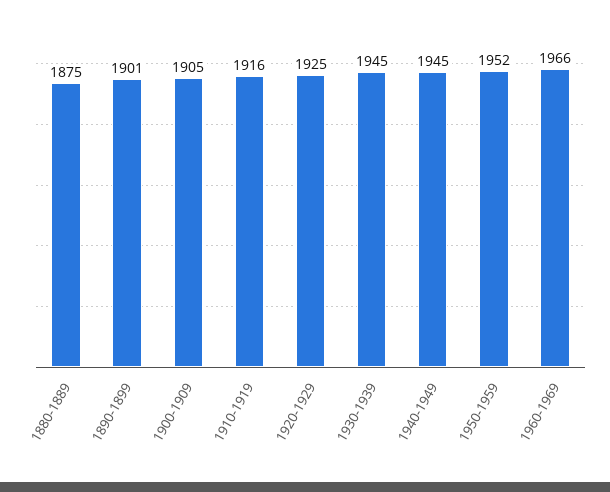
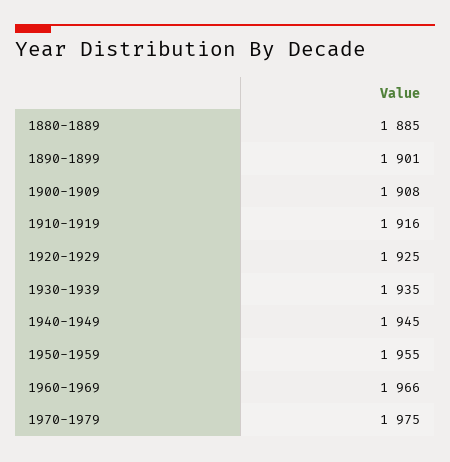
1880-1889: 1875 -> 1885
1900-1909: 1905 -> 1908
1930-1939: 1945 -> 1935
1950-1959: 1952 -> 1955
1970-1979: none -> 1975

